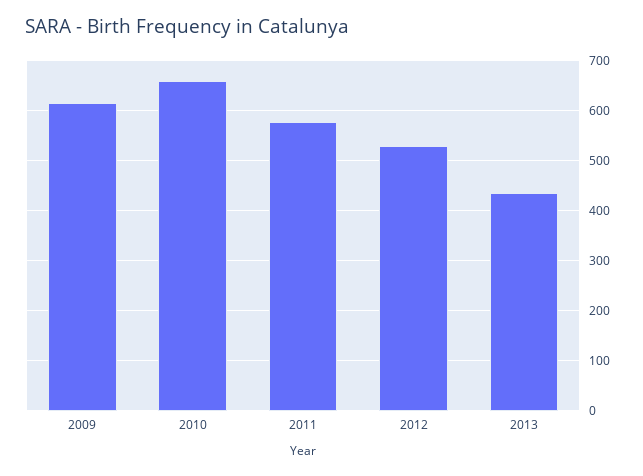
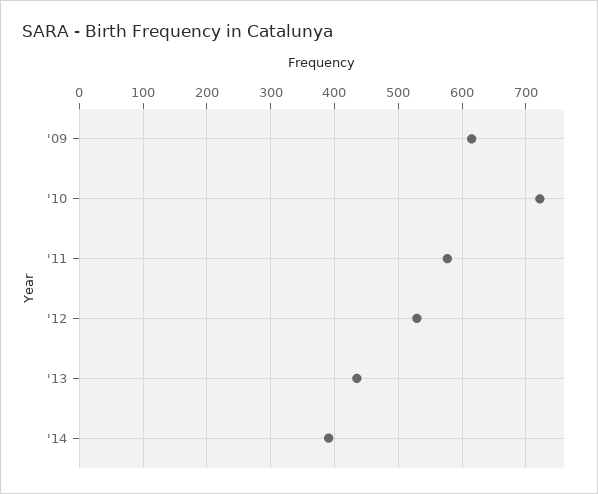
2010: 660 -> 720
'14: none -> 390

